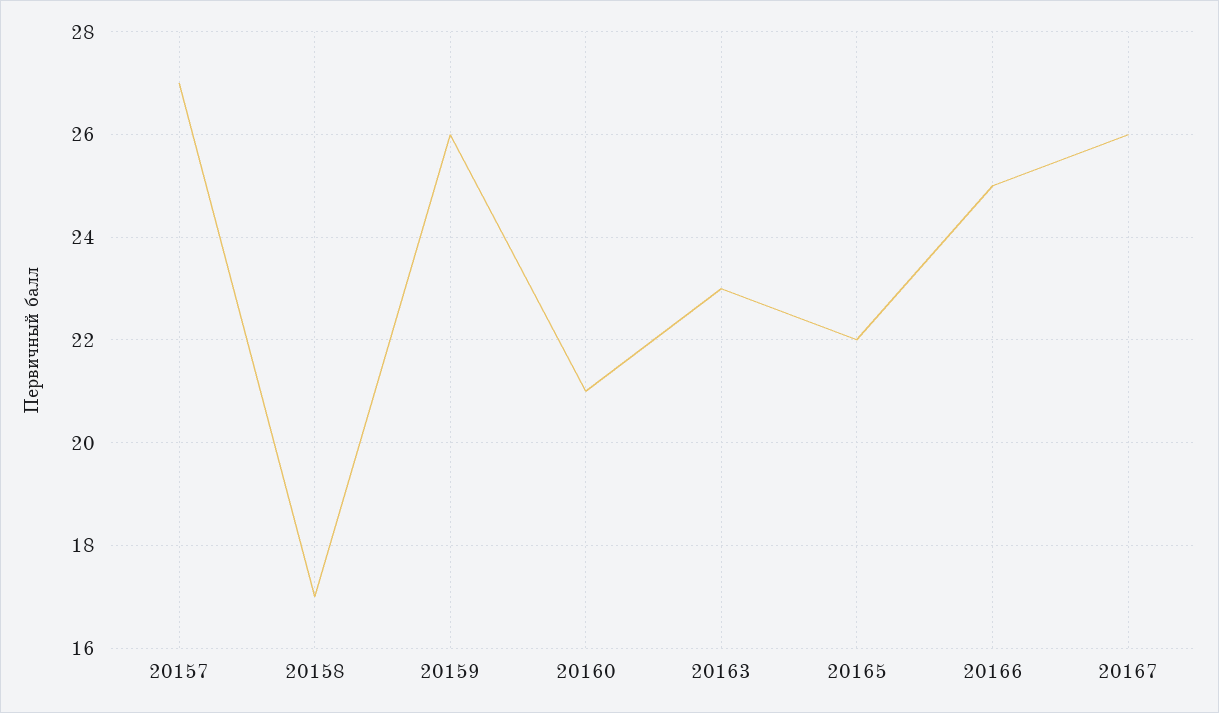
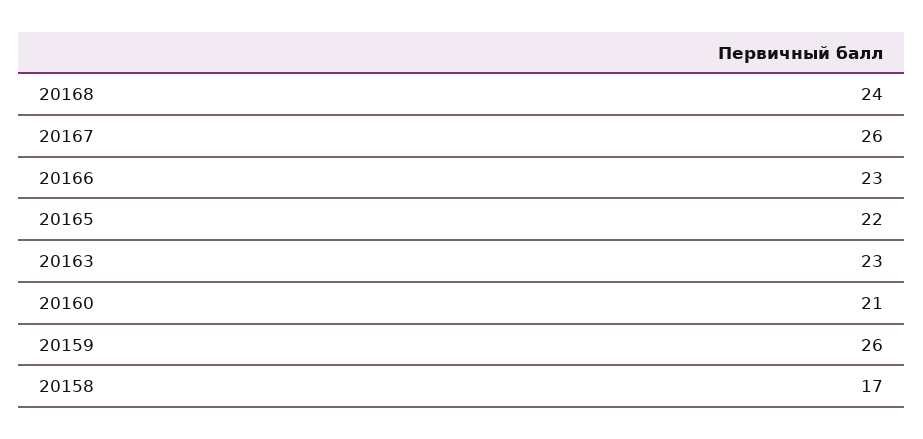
20157: 27 -> none
20166: 25 -> 23
20168: none -> 24

